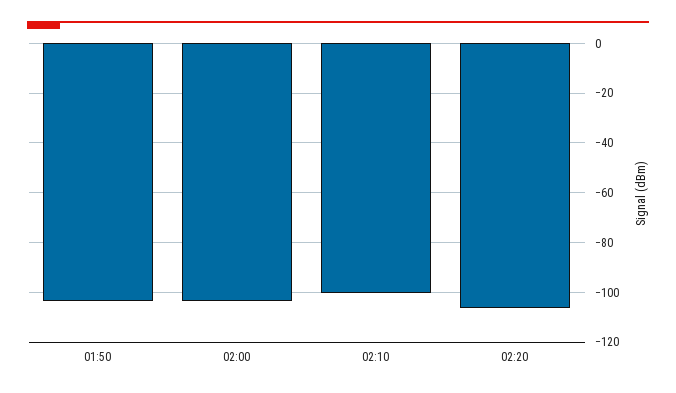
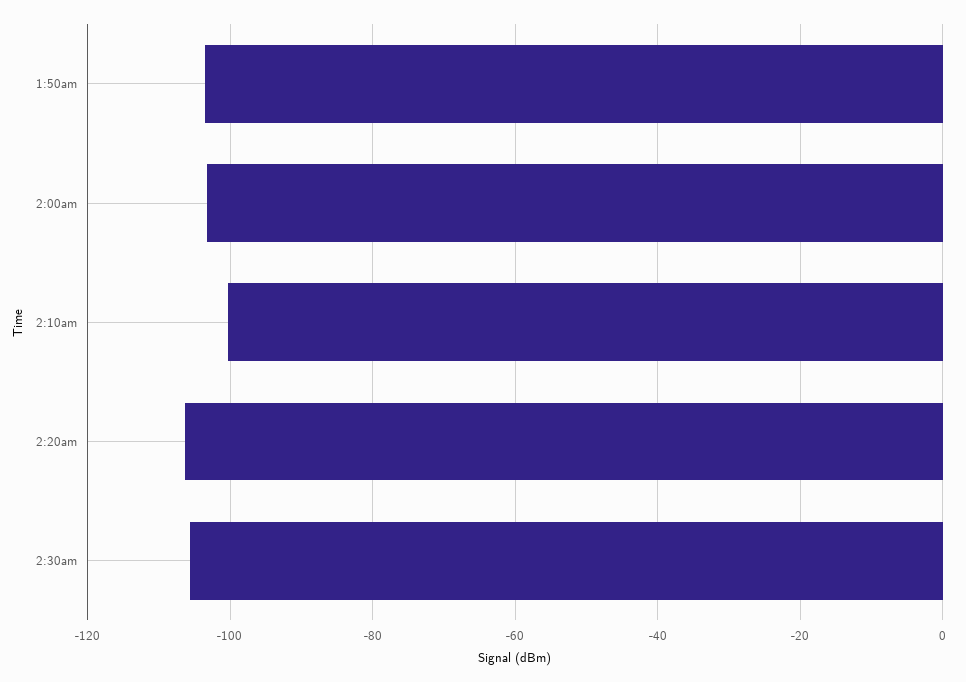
2:30am: none -> -106

